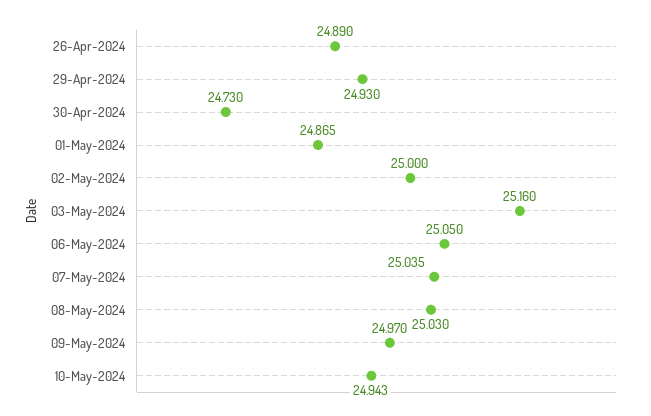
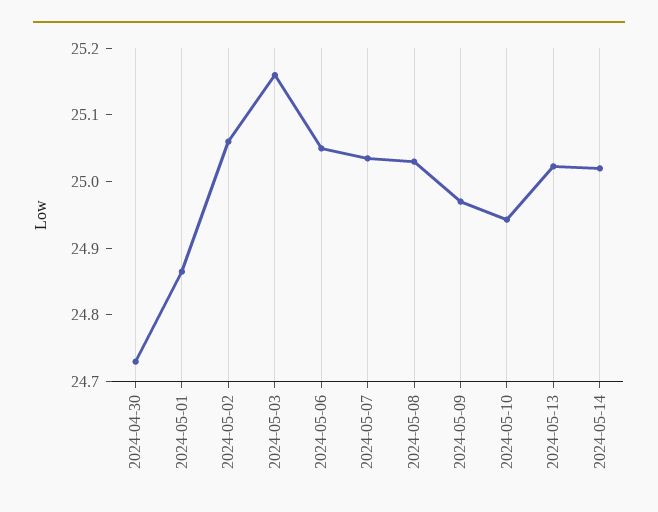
26-Apr-2024: 24.89 -> none
29-Apr-2024: 24.93 -> none
02-May-2024: 25 -> 25.06
2024-05-13: none -> 25.02
2024-05-14: none -> 25.02

